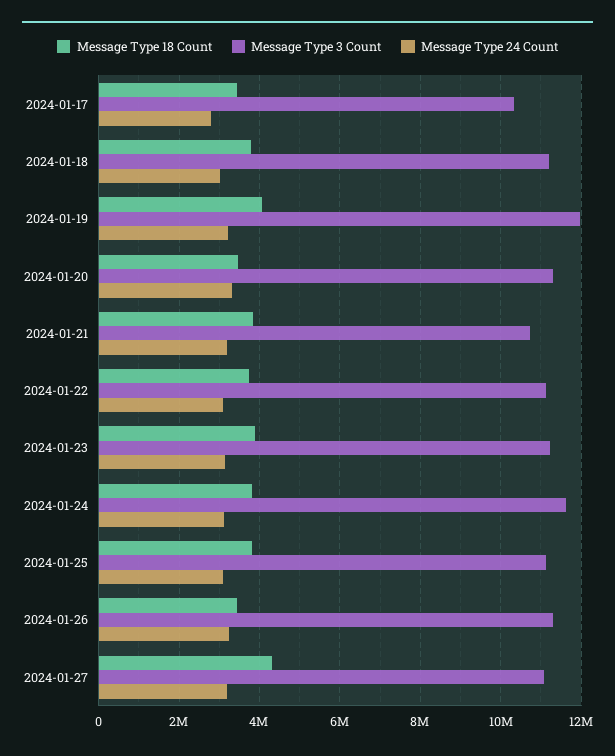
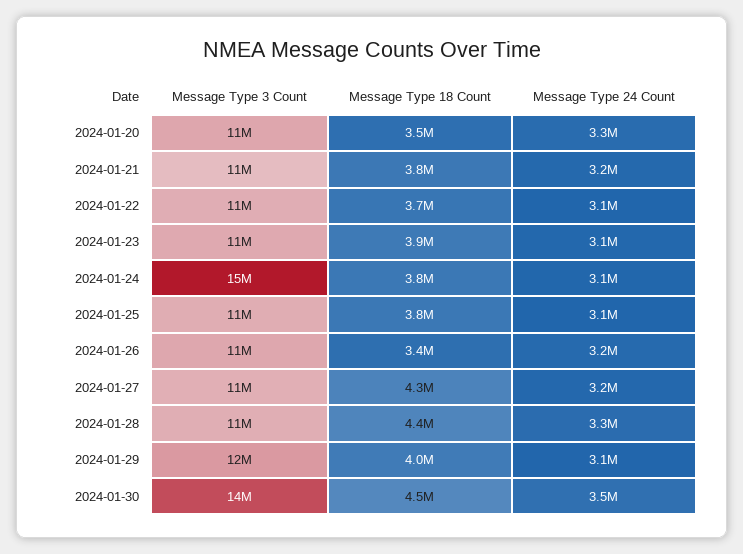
Message Type 18 Count, 2024-01-17: 3400000 -> none
Message Type 3 Count, 2024-01-17: 10400000 -> none
Message Type 24 Count, 2024-01-17: 2800000 -> none
Message Type 18 Count, 2024-01-18: 3800000 -> none
Message Type 3 Count, 2024-01-18: 11200000 -> none
Message Type 24 Count, 2024-01-18: 3000000 -> none
Message Type 18 Count, 2024-01-19: 4000000 -> none
Message Type 3 Count, 2024-01-19: 12000000 -> none
Message Type 24 Count, 2024-01-19: 3200000 -> none
Message Type 3 Count, 2024-01-24: 11600000 -> 15000000
Message Type 3 Count, 2024-01-28: none -> 11000000
Message Type 18 Count, 2024-01-28: none -> 4400000
Message Type 24 Count, 2024-01-28: none -> 3300000
Message Type 3 Count, 2024-01-29: none -> 12000000
Message Type 18 Count, 2024-01-29: none -> 4000000
Message Type 24 Count, 2024-01-29: none -> 3100000
Message Type 3 Count, 2024-01-30: none -> 14000000
Message Type 18 Count, 2024-01-30: none -> 4500000
Message Type 24 Count, 2024-01-30: none -> 3500000

